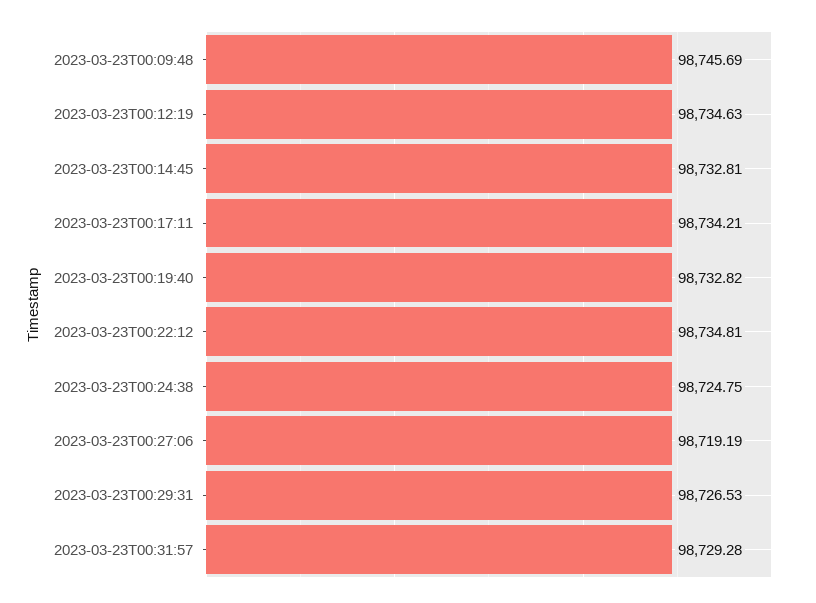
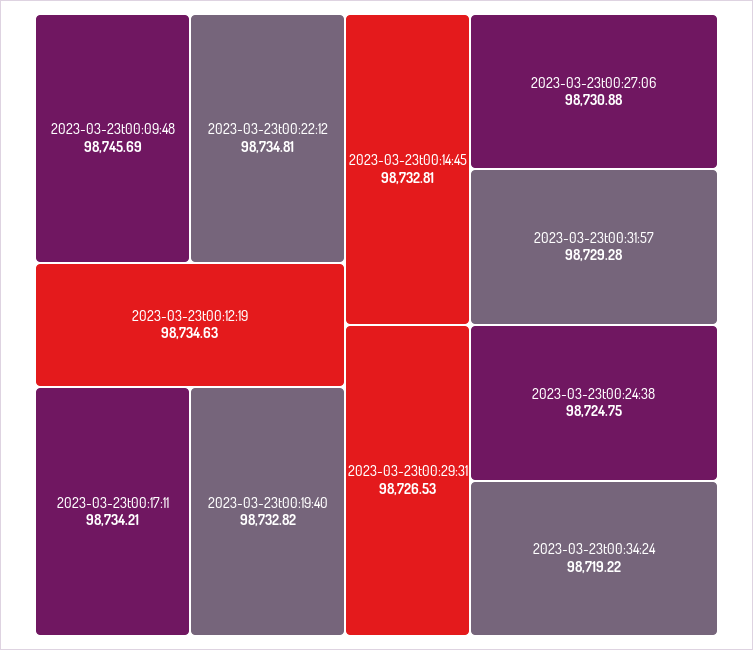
2023-03-23T00:27:06: 98719.19 -> 98730.88
2023-03-23t00:34:24: none -> 98719.22

